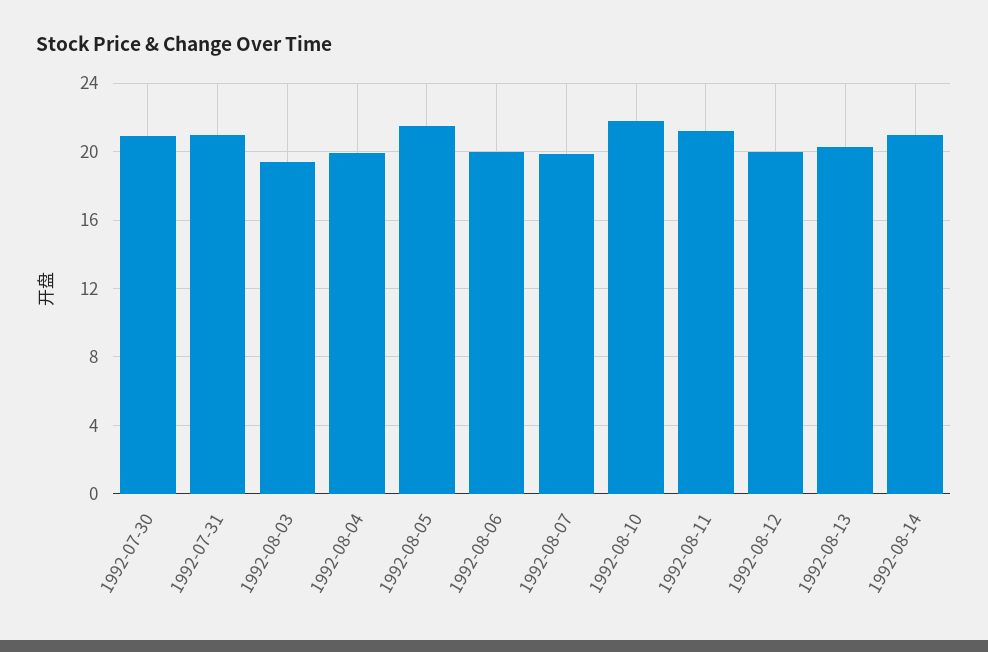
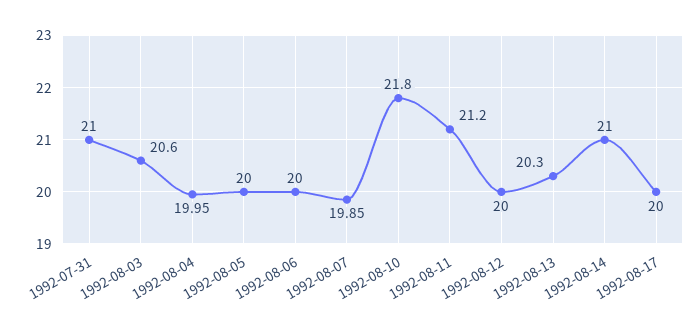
1992-07-30: 21 -> none
1992-08-03: 19.5 -> 20.6
1992-08-05: 21.5 -> 20
1992-08-17: none -> 20

